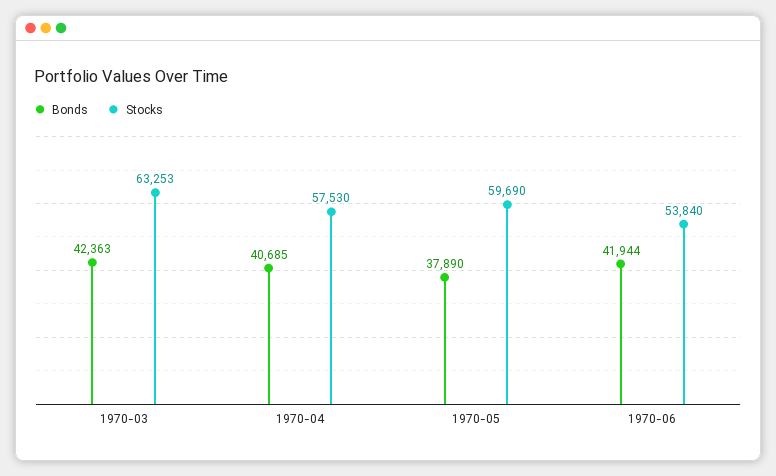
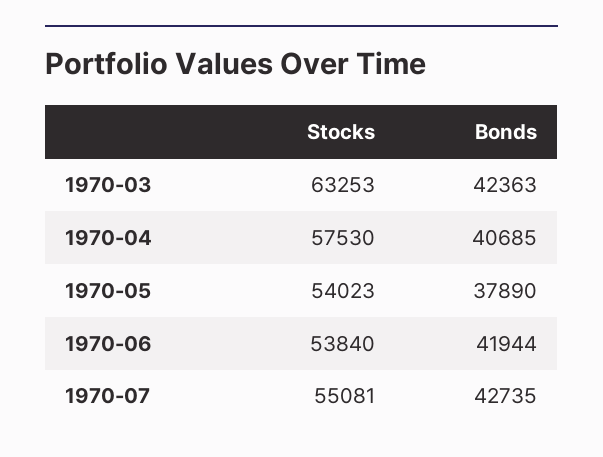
Stocks, 1970-05: 59690 -> 54023
Stocks, 1970-07: none -> 55081
Bonds, 1970-07: none -> 42735

